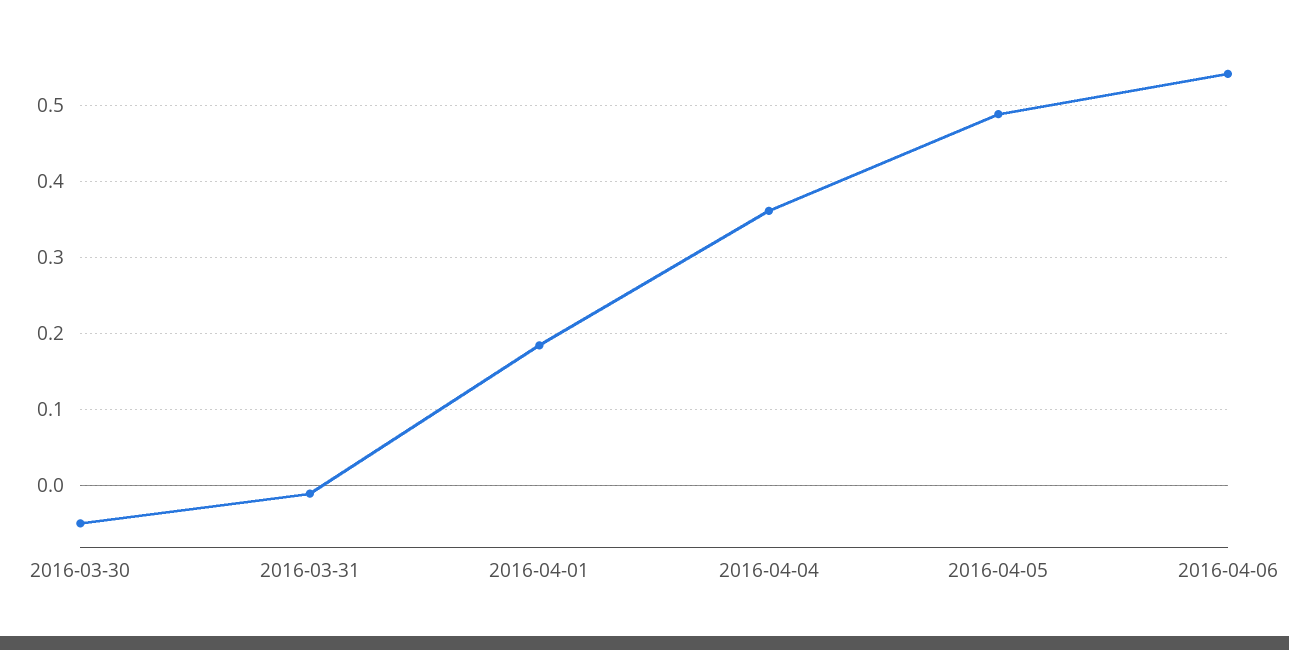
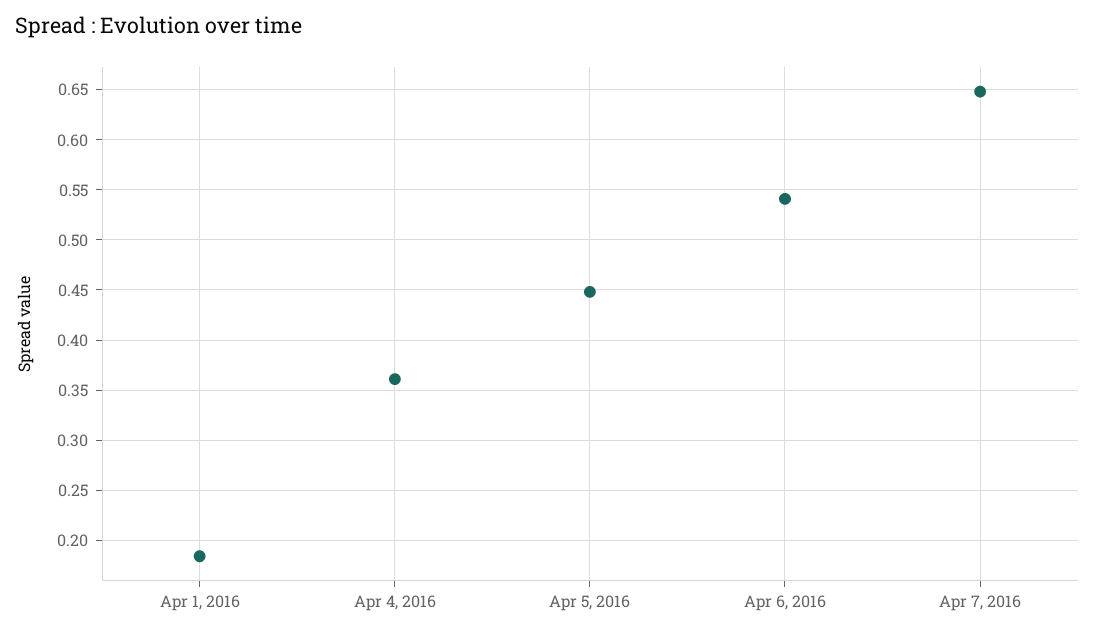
2016-03-30: -0.05 -> none
2016-03-31: -0.01 -> none
2016-04-05: 0.49 -> 0.45
Apr 7, 2016: none -> 0.65

